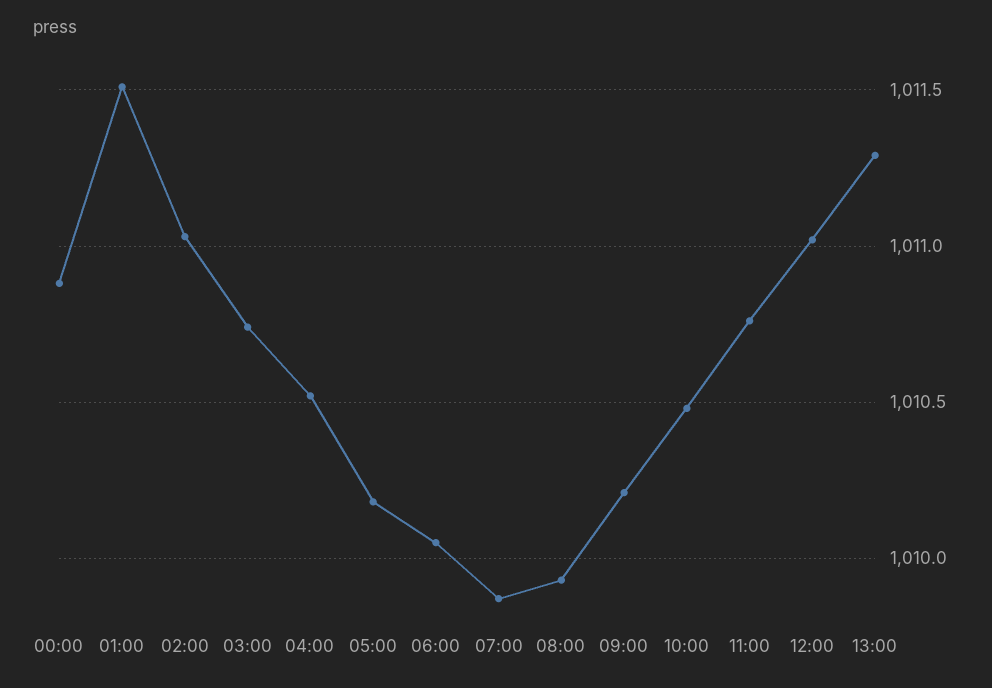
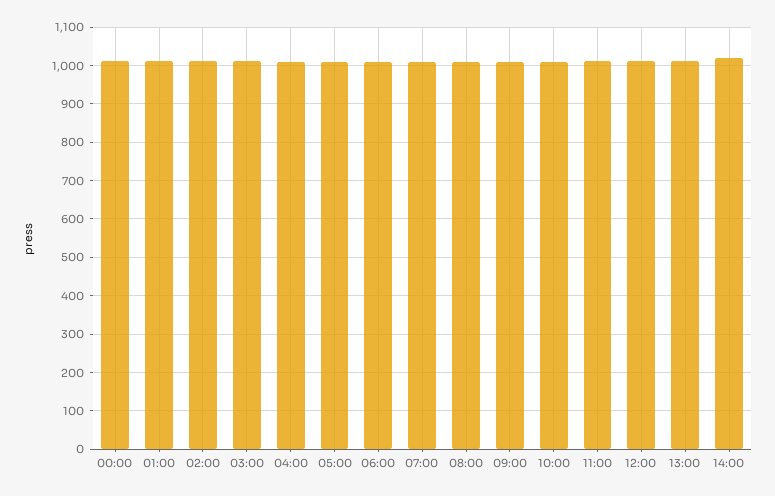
14:00: none -> 1020

